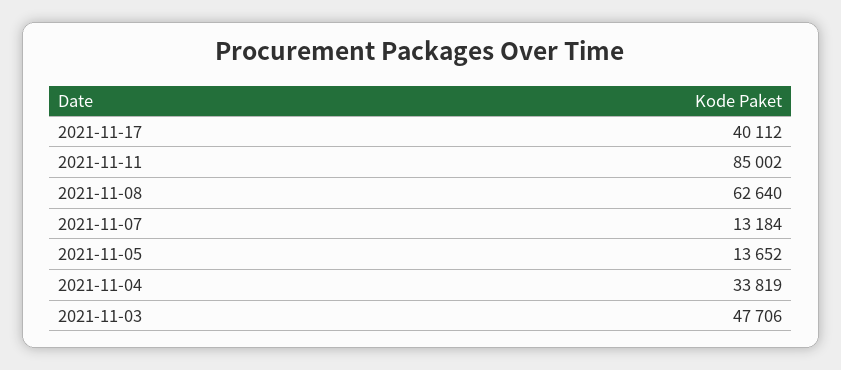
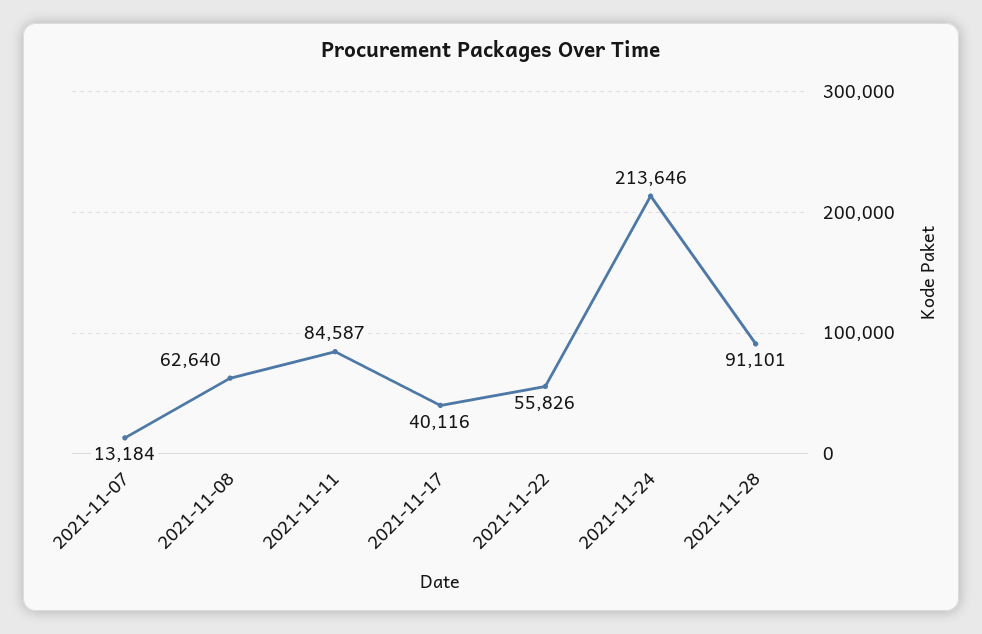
2021-11-17: 40112 -> 40116
2021-11-11: 85002 -> 84587
2021-11-05: 13652 -> none
2021-11-04: 33819 -> none
2021-11-03: 47706 -> none
2021-11-22: none -> 55826
2021-11-24: none -> 213646
2021-11-28: none -> 91101

